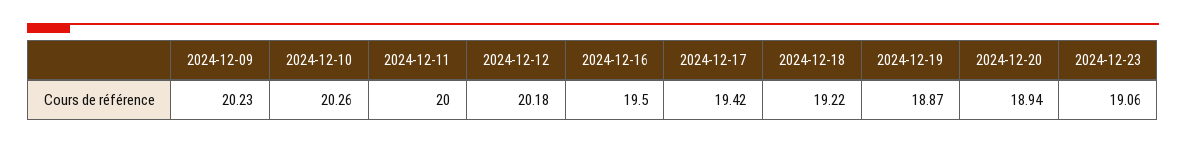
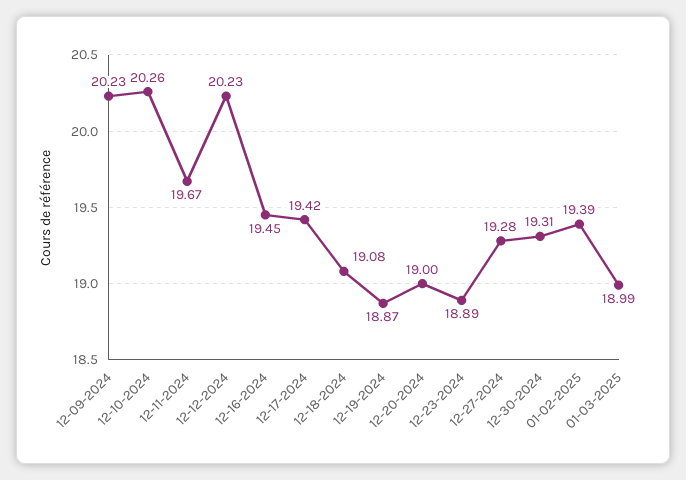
2024-12-11: 20 -> 19.67
2024-12-12: 20.18 -> 20.23
2024-12-16: 19.5 -> 19.45
2024-12-18: 19.22 -> 19.08
2024-12-20: 18.94 -> 19
2024-12-23: 19.06 -> 18.89
12-27-2024: none -> 19.28
12-30-2024: none -> 19.31
01-02-2025: none -> 19.39
01-03-2025: none -> 18.99

